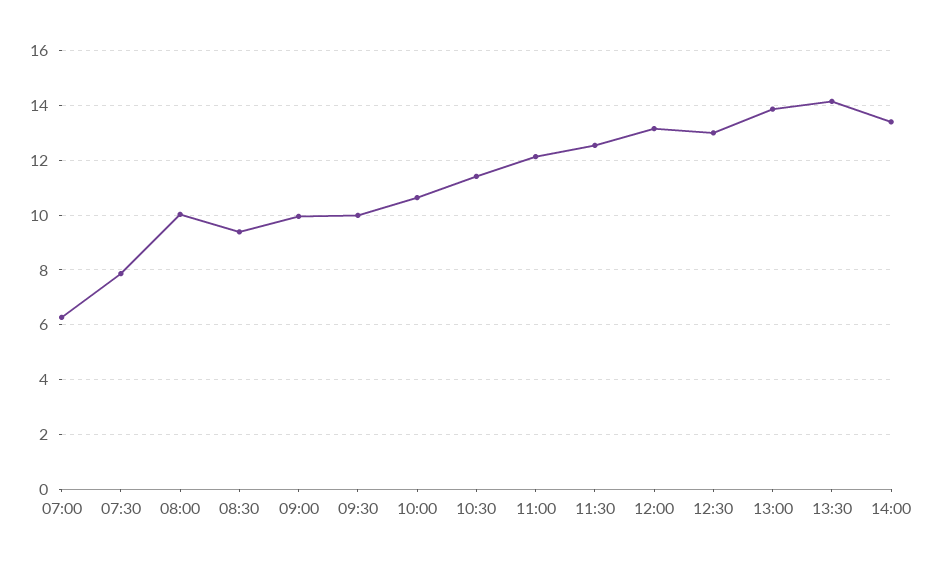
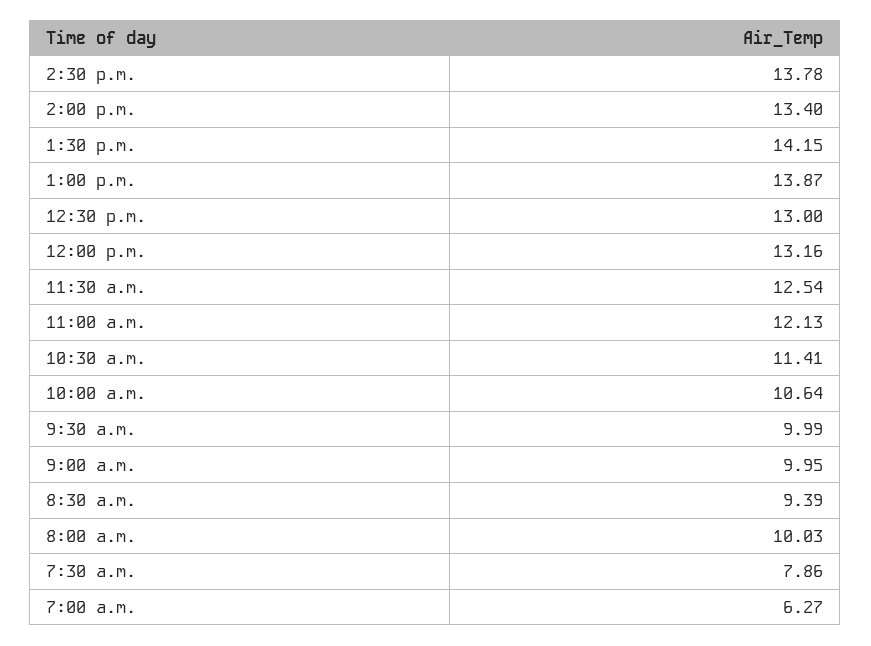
2:30 p.m.: none -> 13.78

